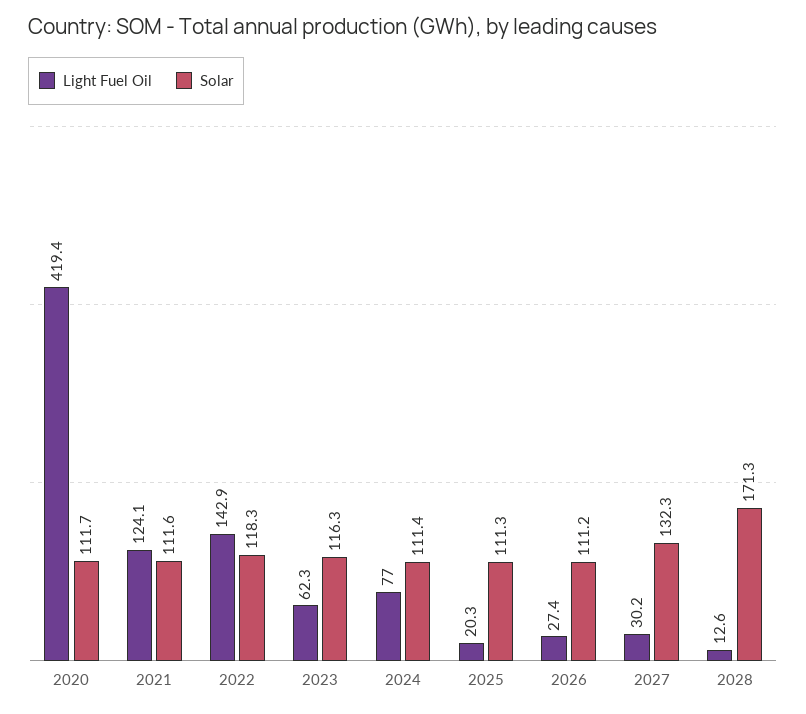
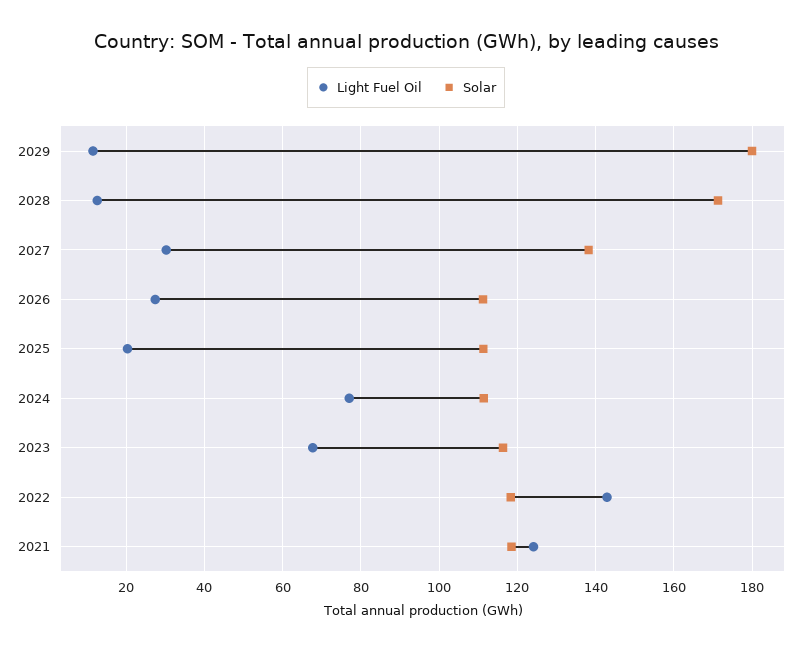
Light Fuel Oil, 2020: 419.4 -> none
Solar, 2020: 111.7 -> none
Solar, 2021: 111.6 -> 118
Light Fuel Oil, 2023: 62.3 -> 68
Solar, 2027: 132.3 -> 138
Light Fuel Oil, 2029: none -> 12
Solar, 2029: none -> 180

